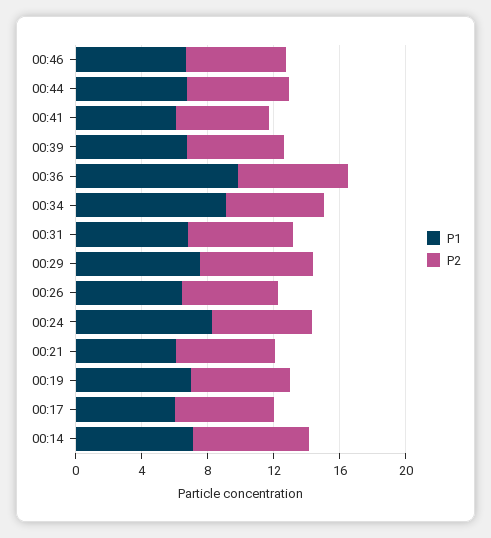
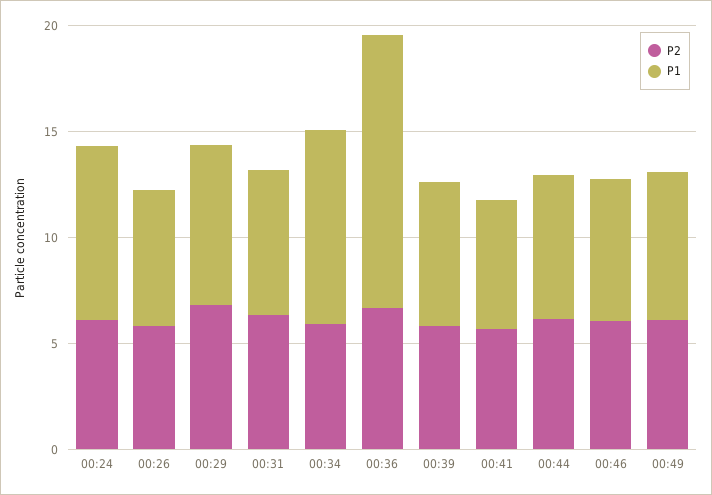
P1, 00:36: 10 -> 13
P1, 00:21: 6 -> none
P2, 00:21: 6 -> none
P1, 00:19: 7 -> none
P2, 00:19: 6 -> none
P1, 00:17: 6 -> none
P2, 00:17: 6 -> none
P1, 00:14: 7 -> none
P2, 00:14: 7 -> none
P2, 00:49: none -> 6
P1, 00:49: none -> 7

